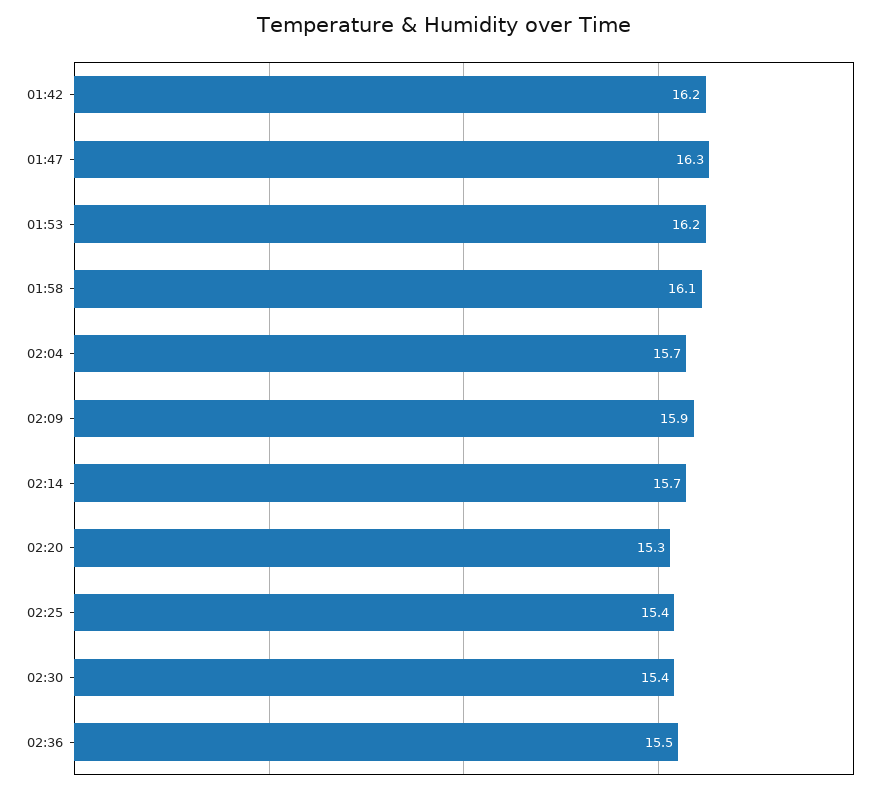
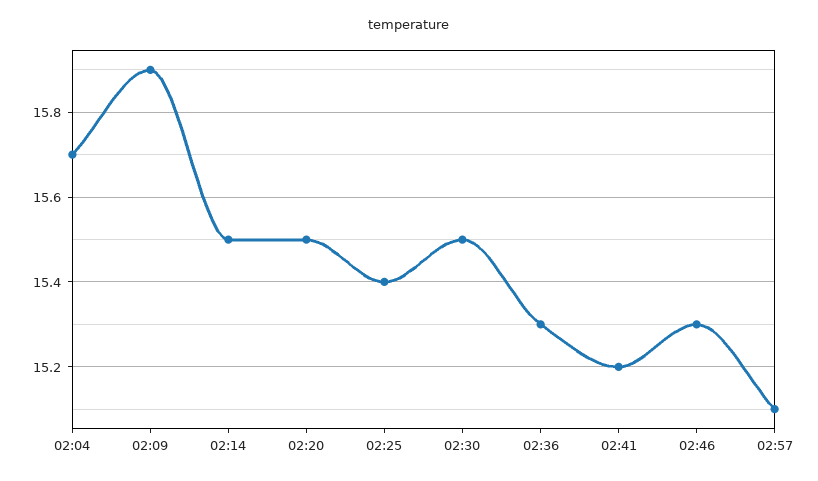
01:42: 16.2 -> none
01:47: 16.3 -> none
01:53: 16.2 -> none
01:58: 16.1 -> none
02:14: 15.7 -> 15.5
02:20: 15.3 -> 15.5
02:30: 15.4 -> 15.5
02:36: 15.5 -> 15.3
02:41: none -> 15.2
02:46: none -> 15.3
02:57: none -> 15.1

